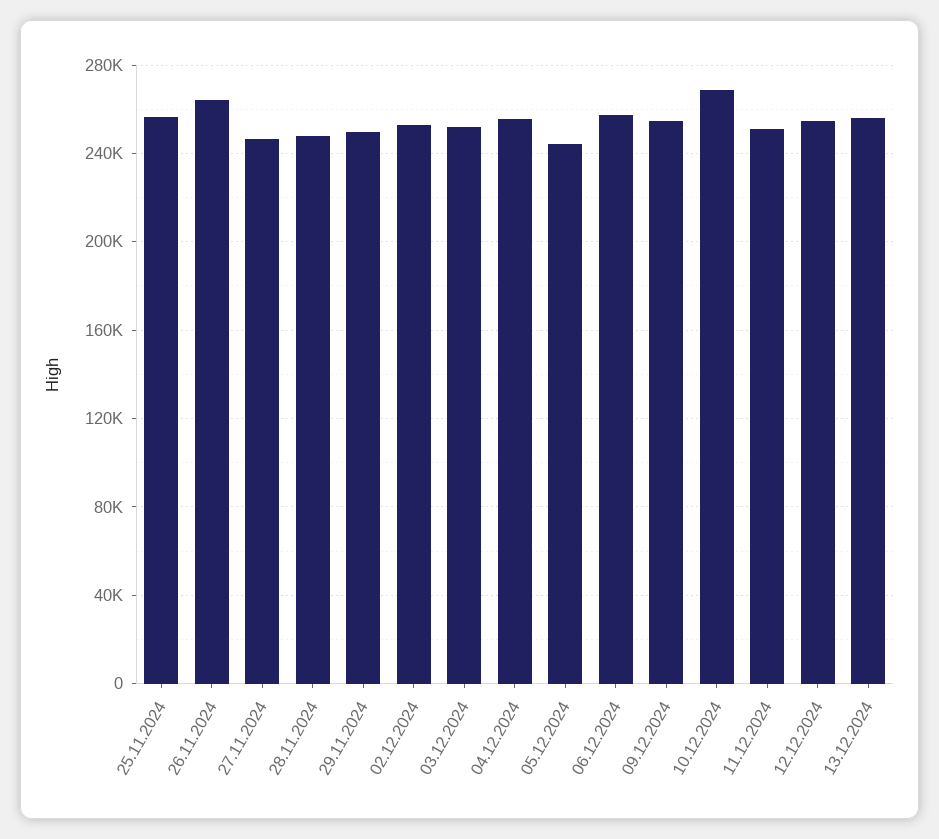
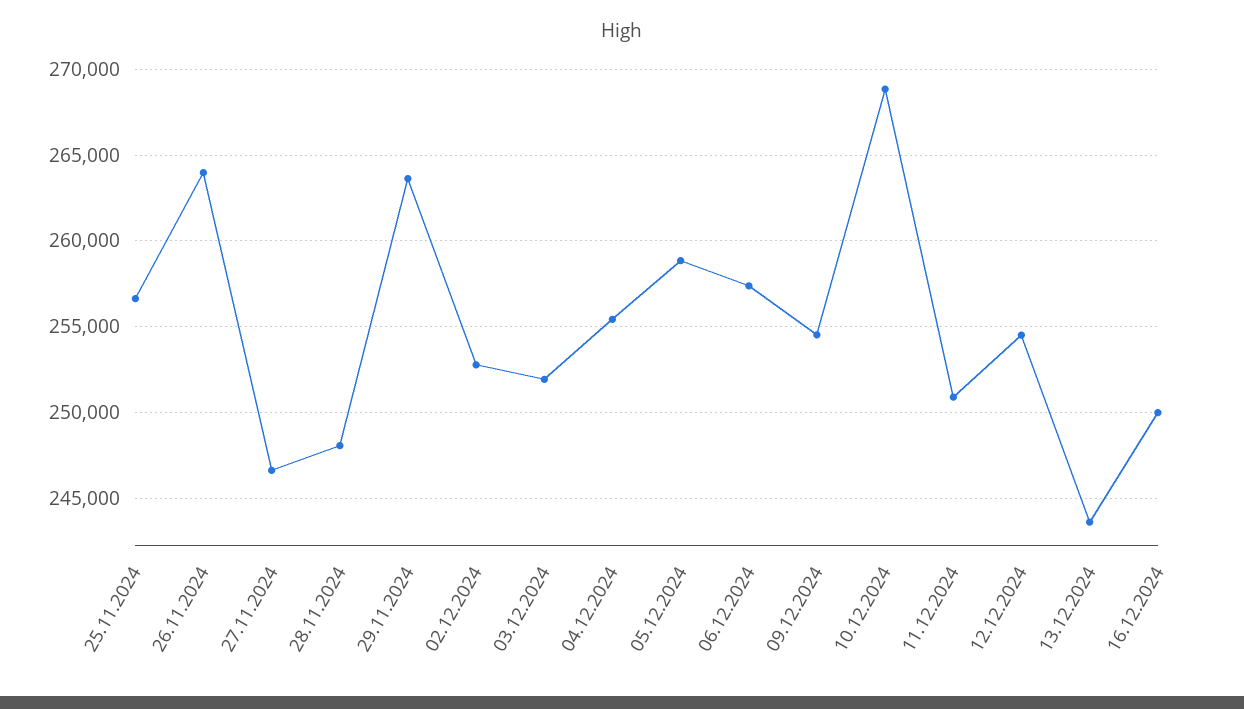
29.11.2024: 250000 -> 263500
05.12.2024: 245000 -> 259000
13.12.2024: 255000 -> 243500
16.12.2024: none -> 250000

